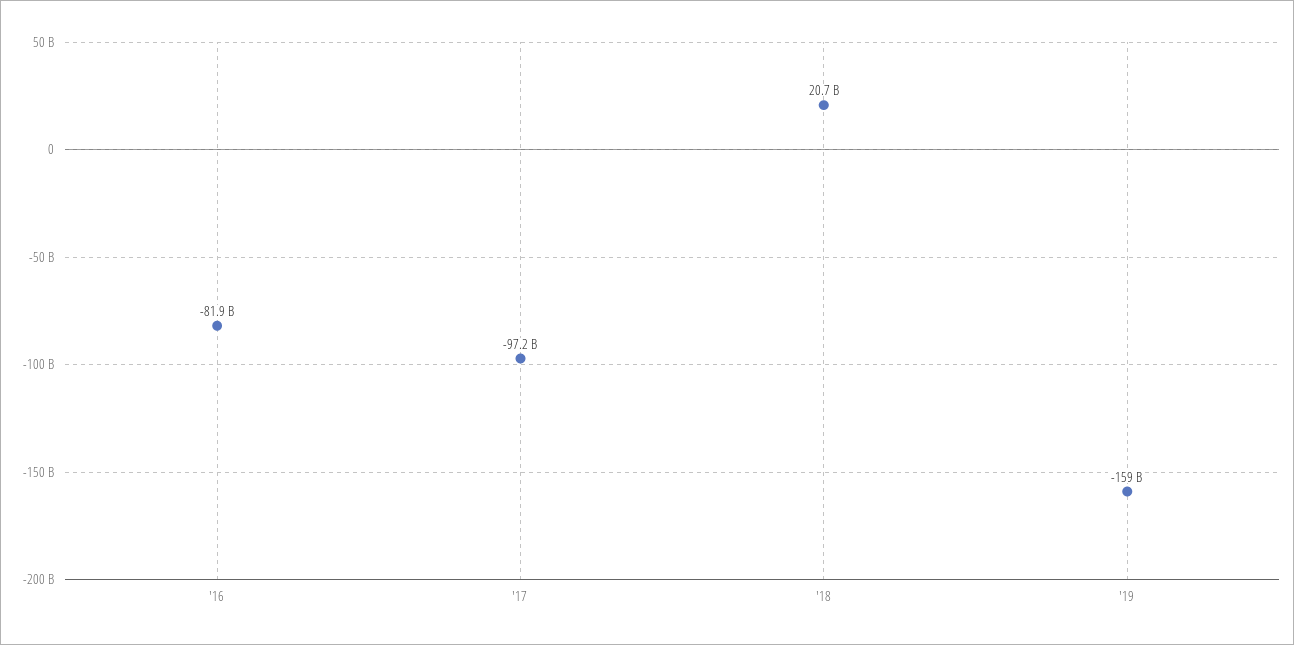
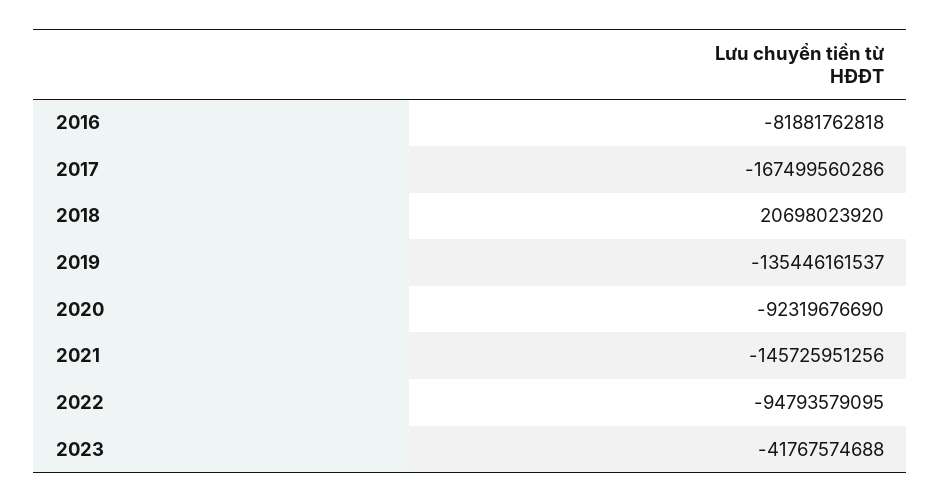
'17: -97200000000 -> -167499560286
'19: -159000000000 -> -135446161537
2020: none -> -92319676690
2021: none -> -145725951256
2022: none -> -94793579095
2023: none -> -41767574688

